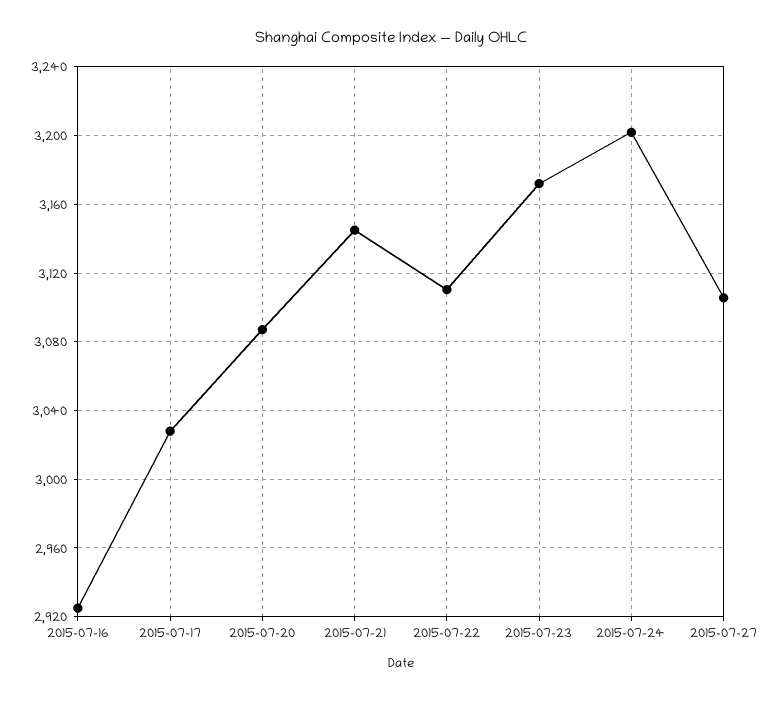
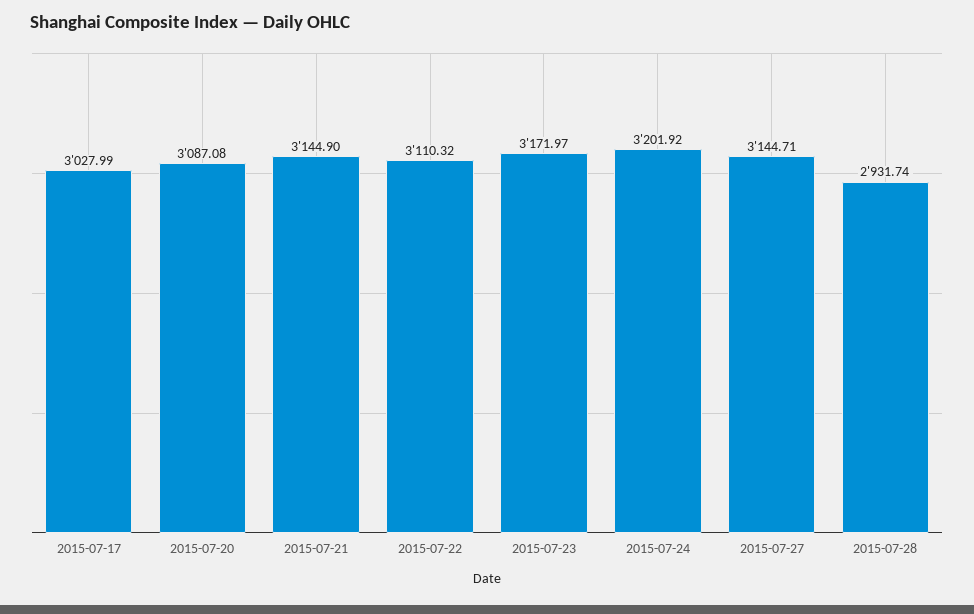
2015-07-16: 2925 -> none
2015-07-27: 3105 -> 3144.71
2015-07-28: none -> 2931.74

